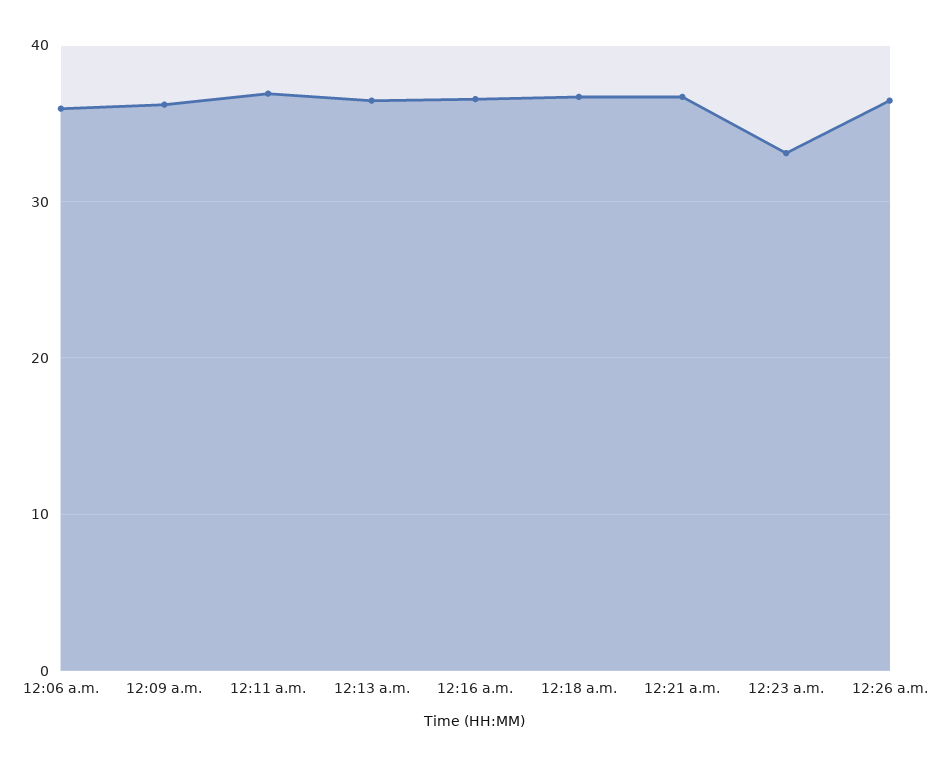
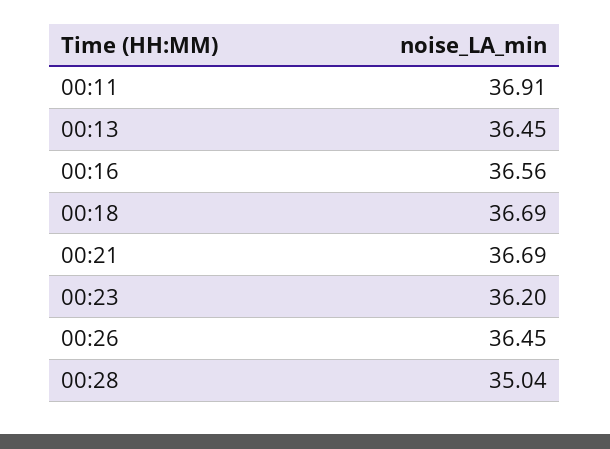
12:06 a.m.: 36 -> none
12:09 a.m.: 36 -> none
12:23 a.m.: 33 -> 36.2
00:28: none -> 35.04

